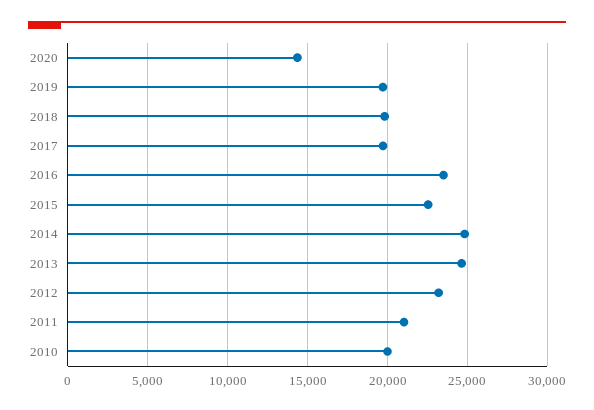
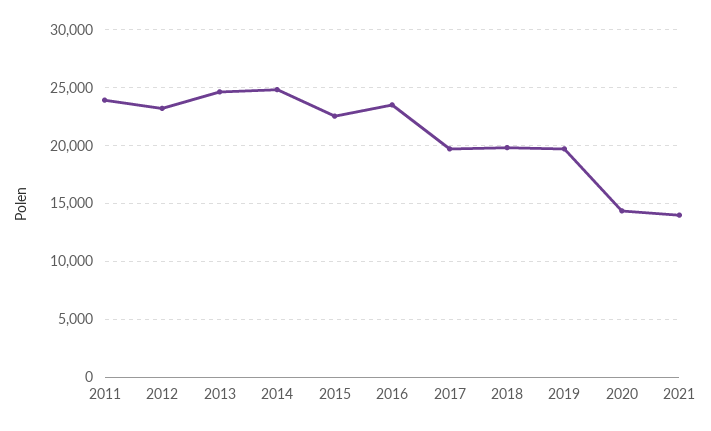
2011: 21000 -> 24000
2010: 20000 -> none
2021: none -> 14000

